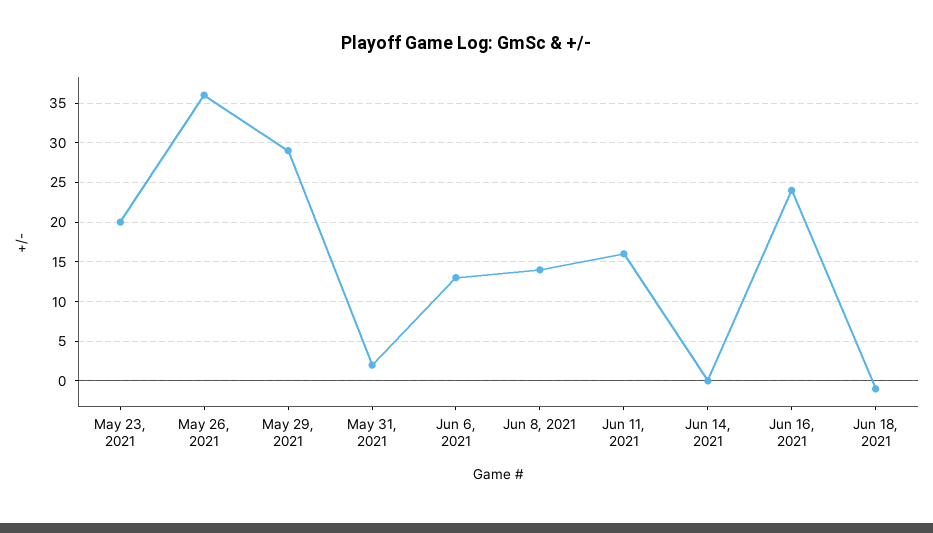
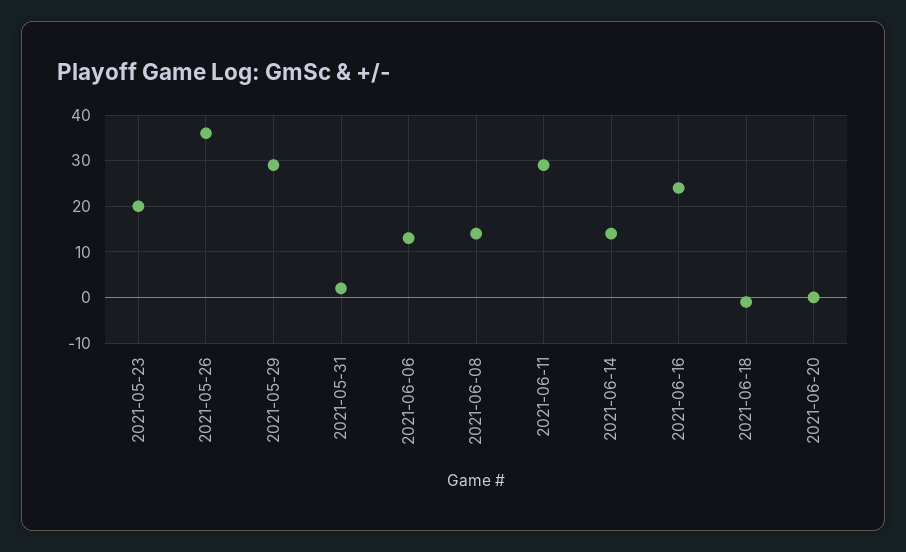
Jun 11, 2021: 16 -> 30
Jun 14, 2021: 0 -> 15
2021-06-20: none -> 0

